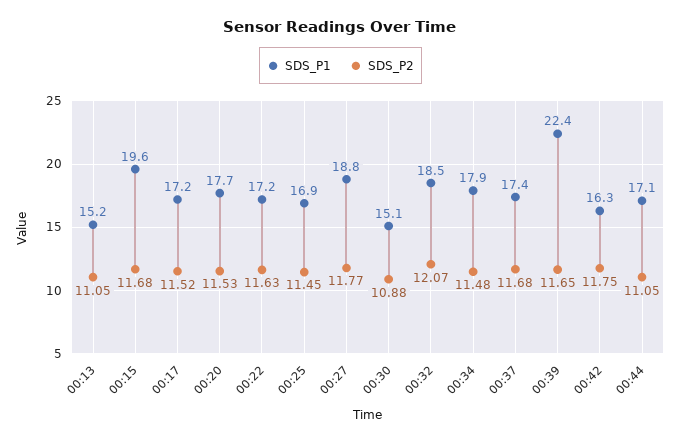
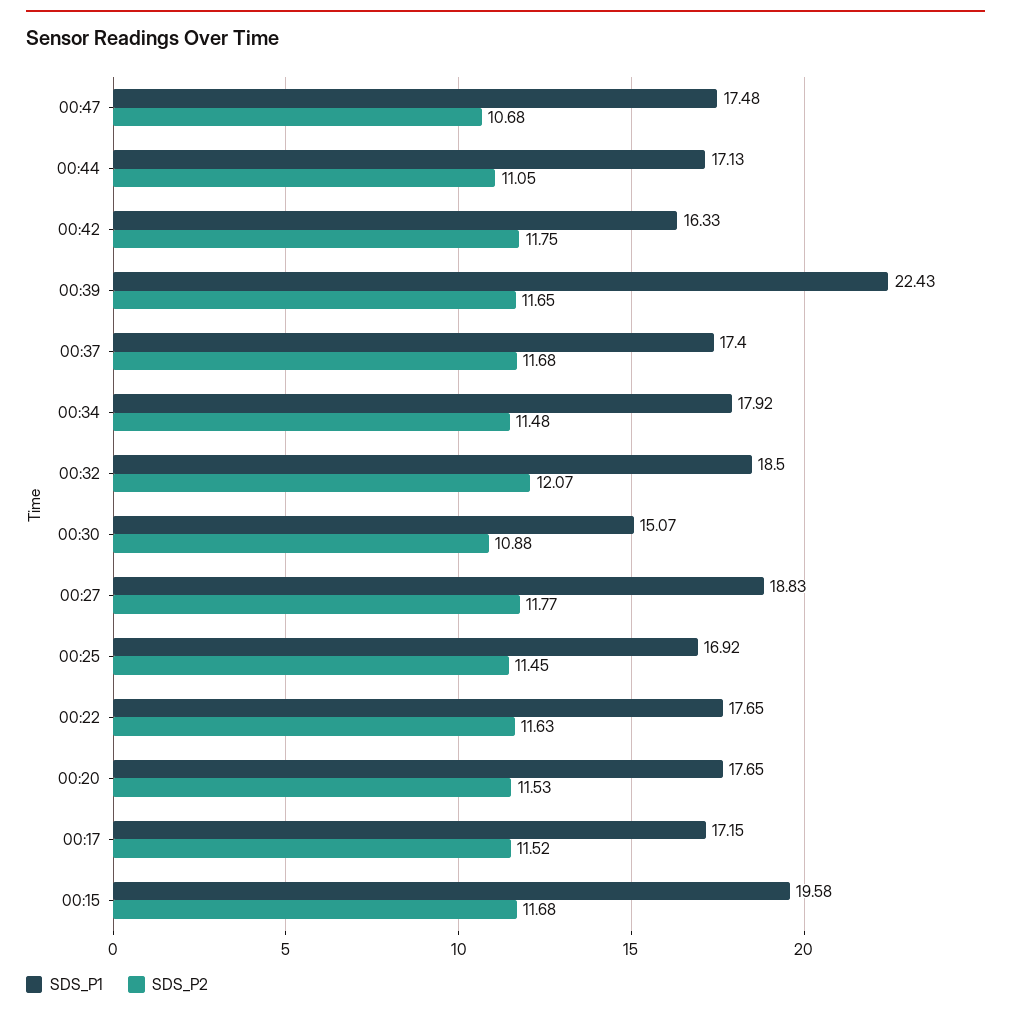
SDS_P1, 00:13: 15.2 -> none
SDS_P2, 00:13: 11.05 -> none
SDS_P1, 00:22: 17.2 -> 17.65
SDS_P1, 00:47: none -> 17.48
SDS_P2, 00:47: none -> 10.68

